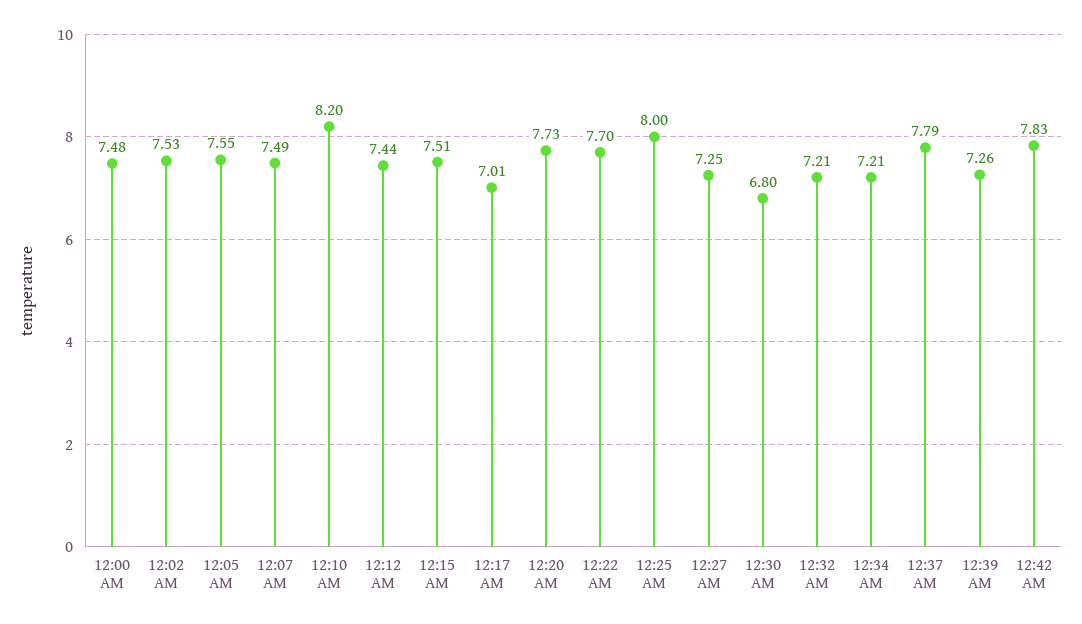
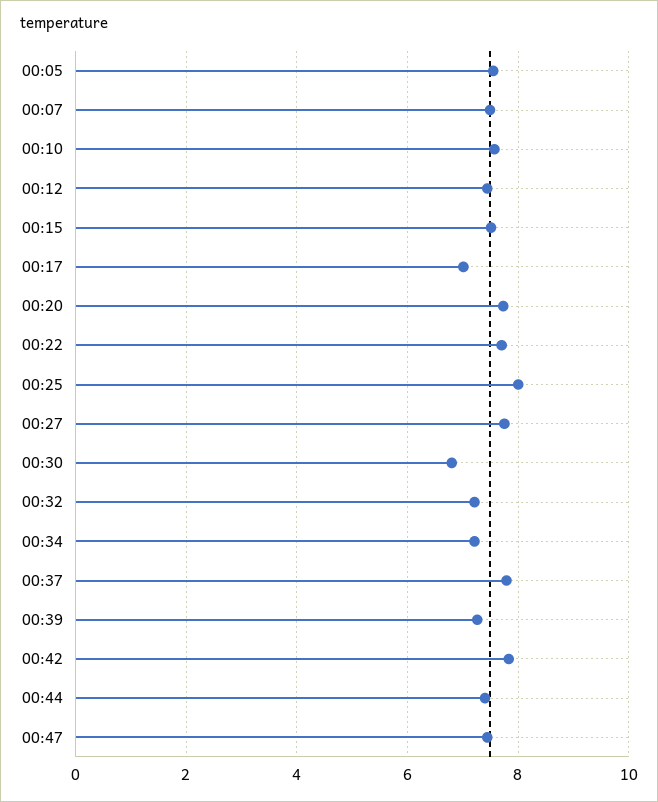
12:00 AM: 7.48 -> none
12:02 AM: 7.53 -> none
12:10 AM: 8.2 -> 7.6
12:27 AM: 7.25 -> 7.8
00:44: none -> 7.4
00:47: none -> 7.4

